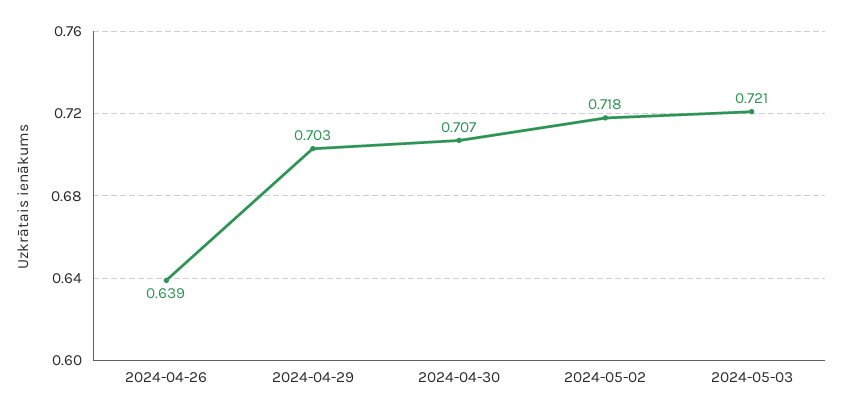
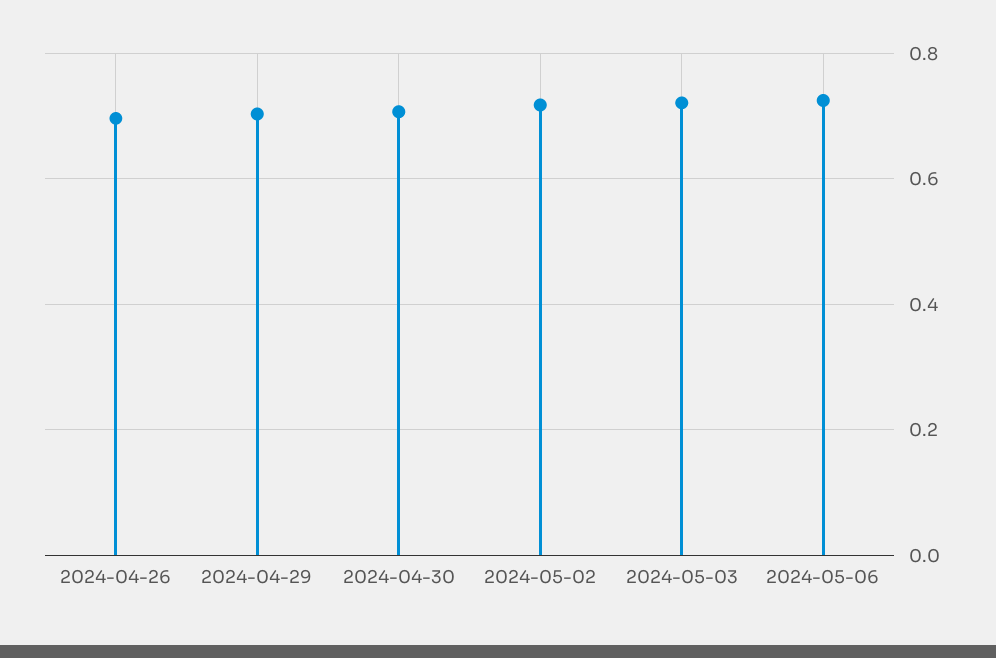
2024-04-26: 0.639 -> 0.7
2024-05-06: none -> 0.72

